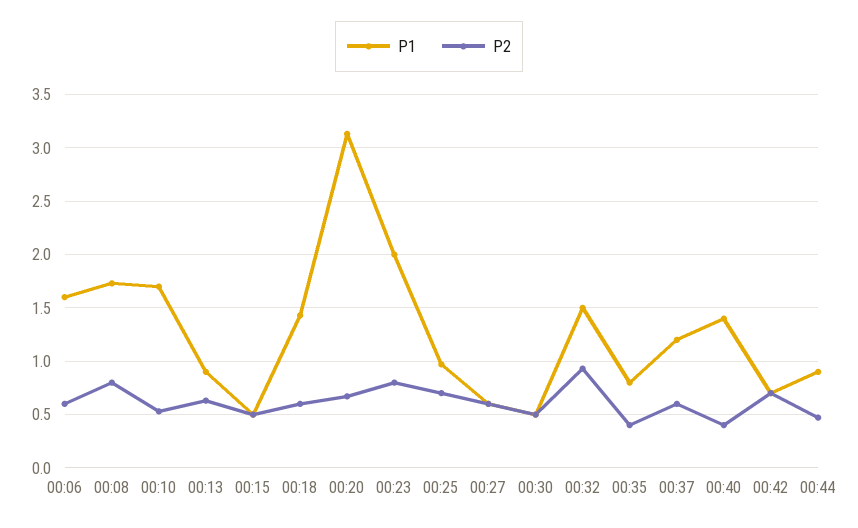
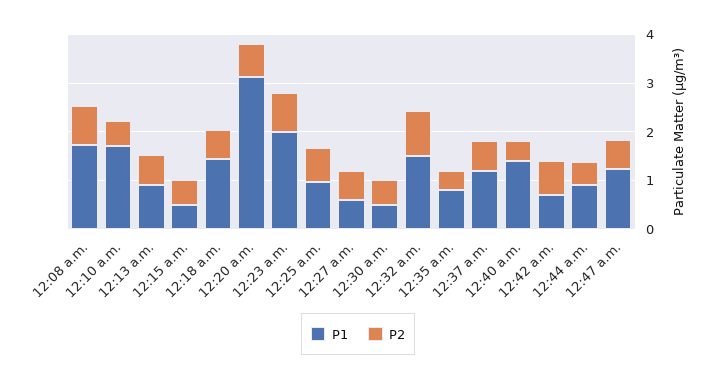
P1, 00:06: 1.6 -> none
P2, 00:06: 0.6 -> none
P1, 12:47 a.m.: none -> 1.2
P2, 12:47 a.m.: none -> 0.6

